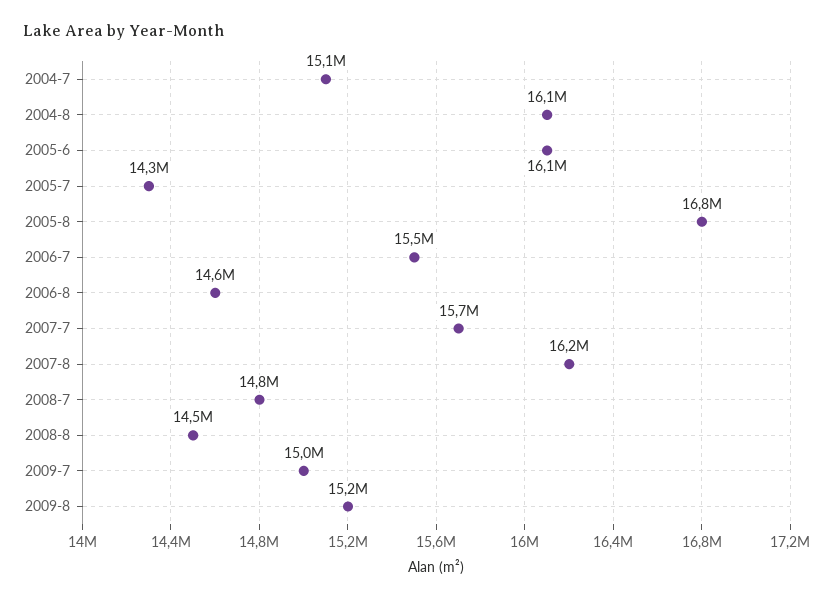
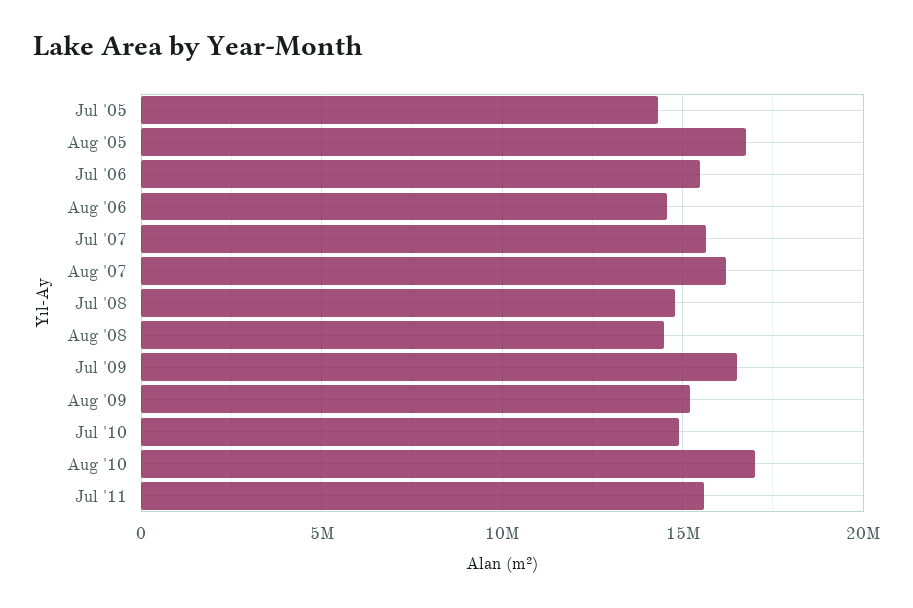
2004-7: 15100000 -> none
2004-8: 16100000 -> none
2005-6: 16100000 -> none
2009-7: 15000000 -> 16500000
Jul '10: none -> 15000000
Aug '10: none -> 17000000
Jul '11: none -> 15500000

